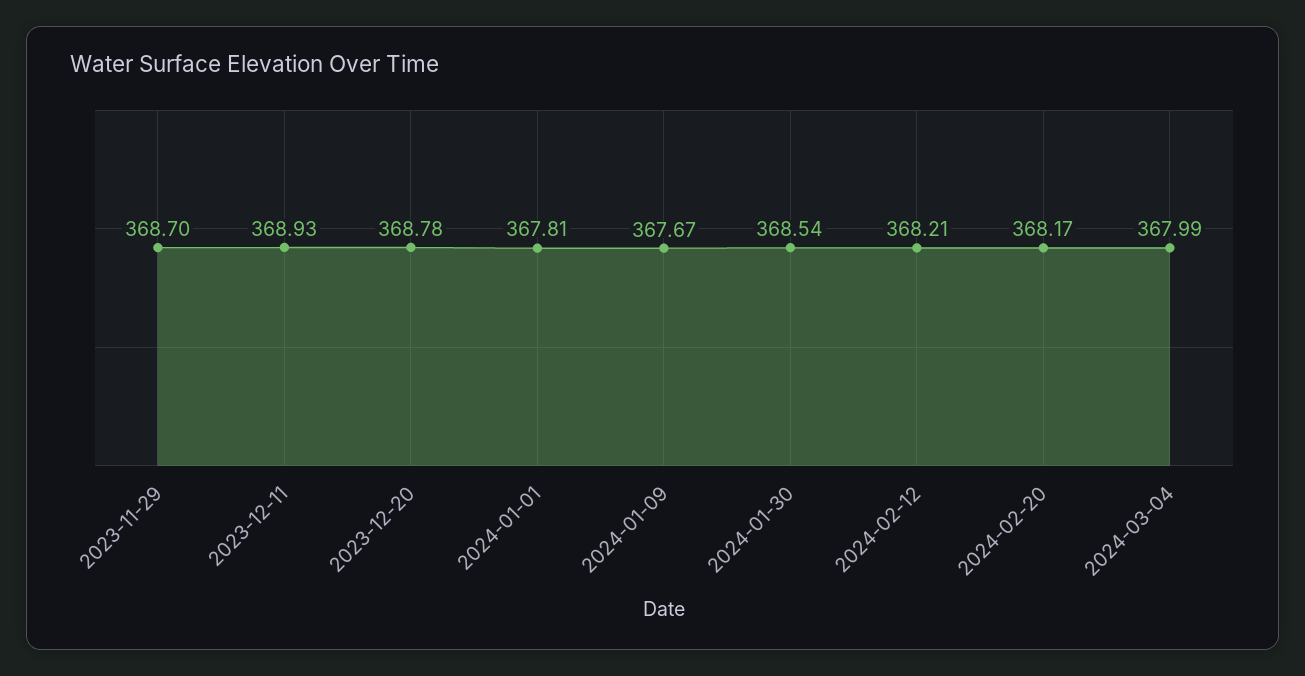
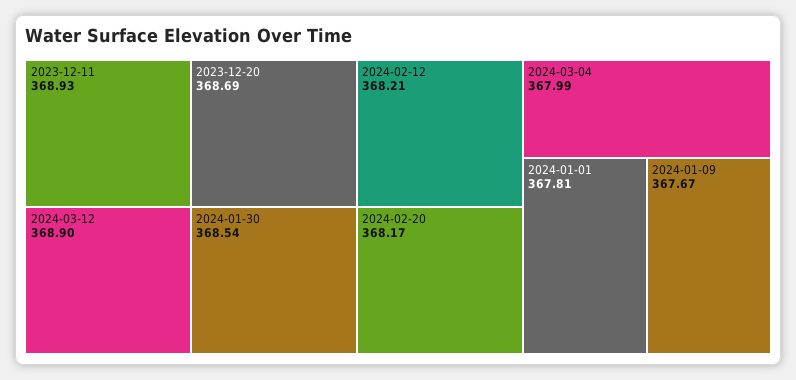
2023-11-29: 368.7 -> none
2023-12-20: 368.78 -> 368.69
2024-03-12: none -> 368.9

